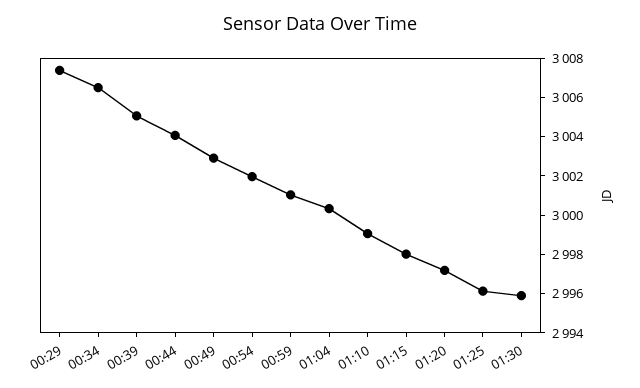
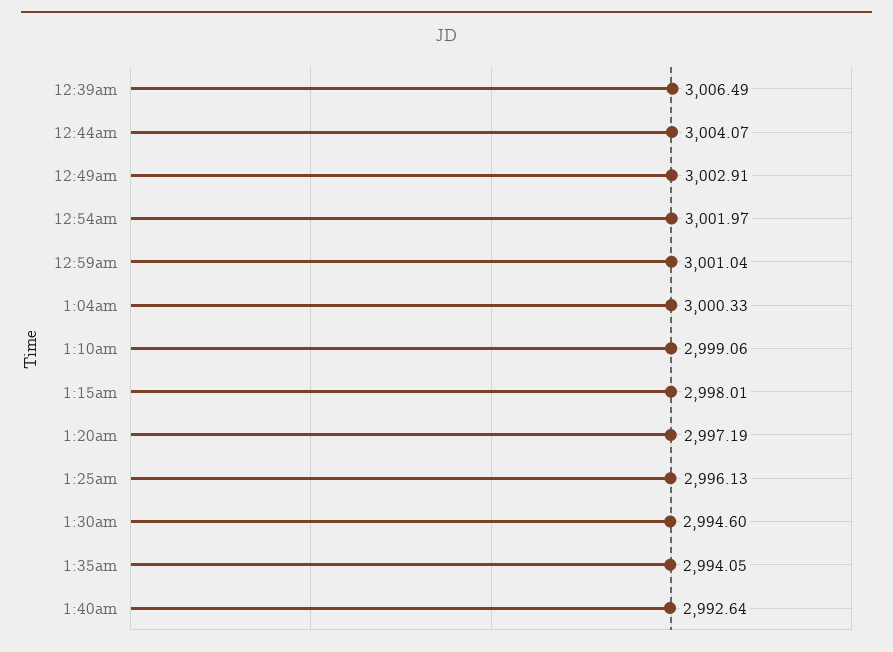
00:29: 3007.5 -> none
00:34: 3006.5 -> none
00:39: 3005 -> 3006.49
01:30: 2996 -> 2994.6
1:35am: none -> 2994.05
1:40am: none -> 2992.64

